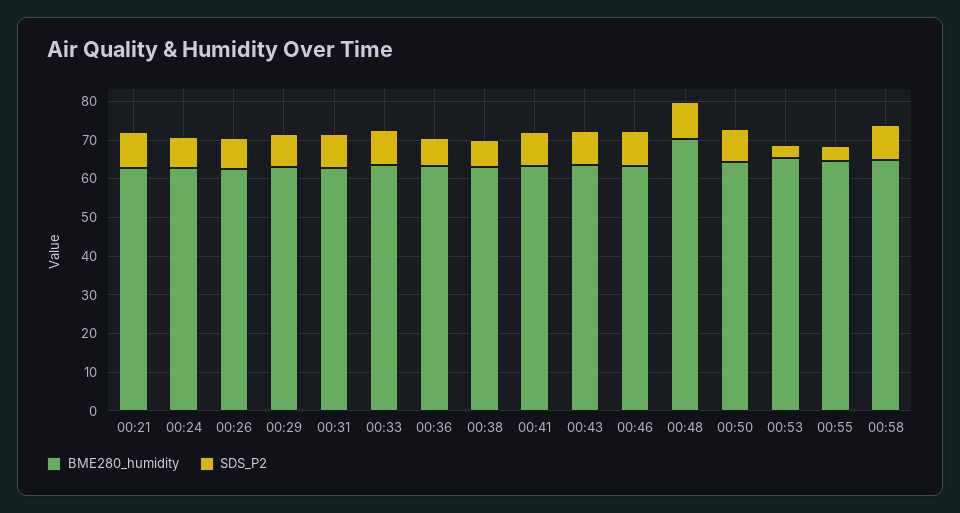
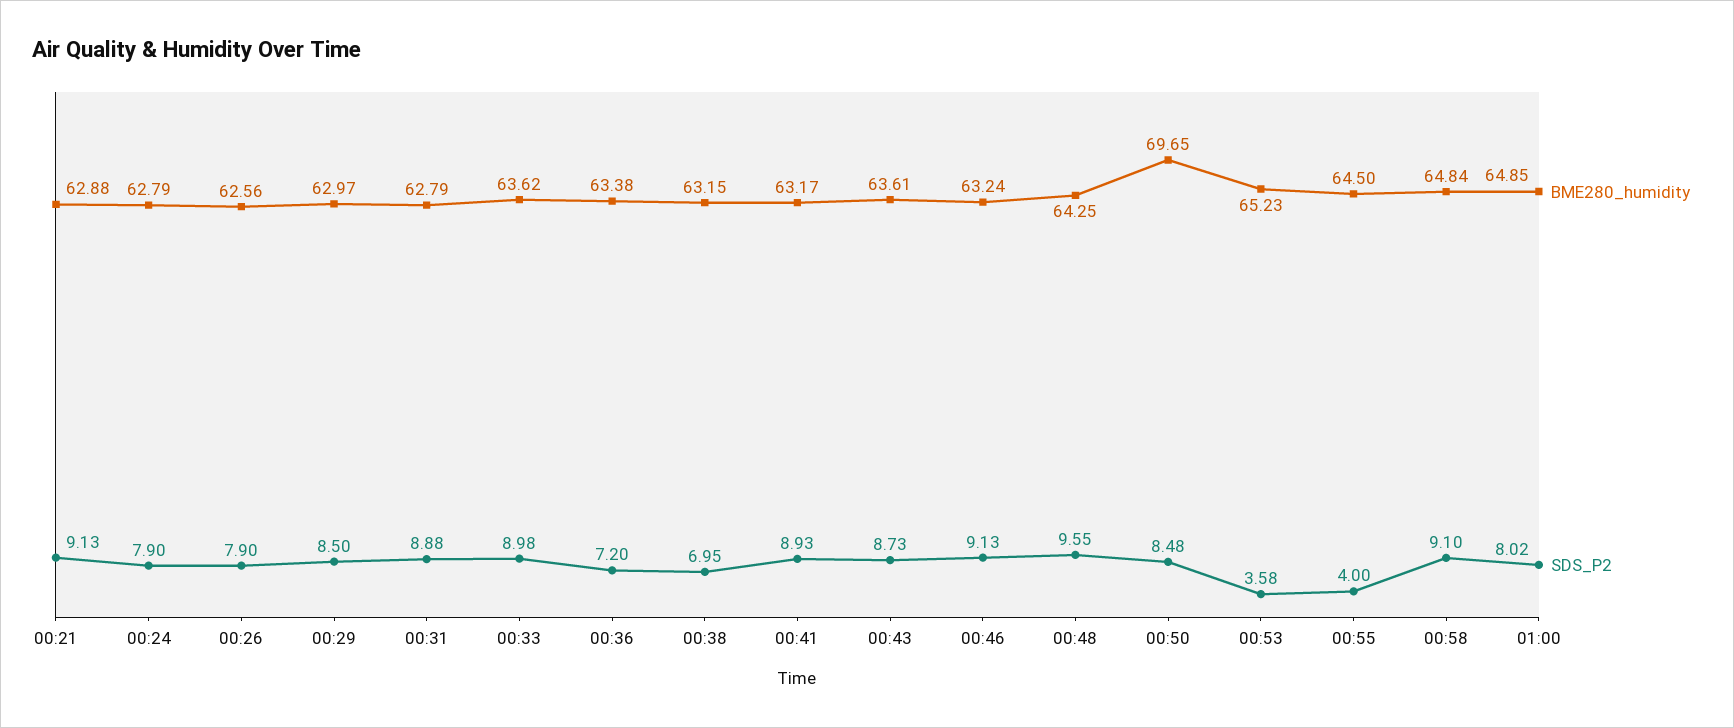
BME280_humidity, 00:48: 70 -> 64.25
BME280_humidity, 00:50: 65 -> 69.65
BME280_humidity, 01:00: none -> 64.85
SDS_P2, 01:00: none -> 8.02

